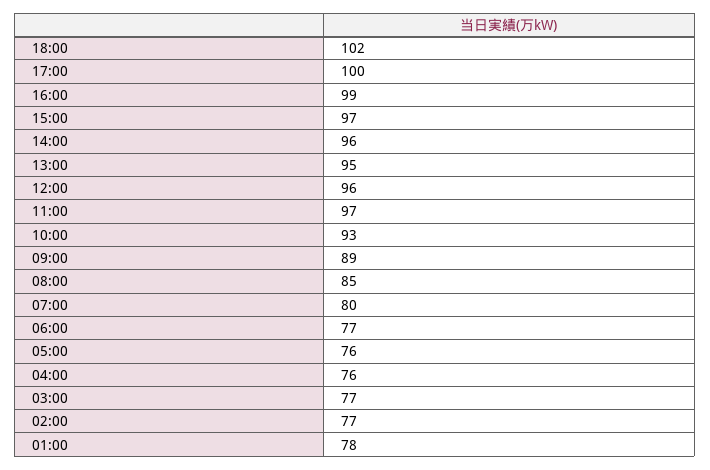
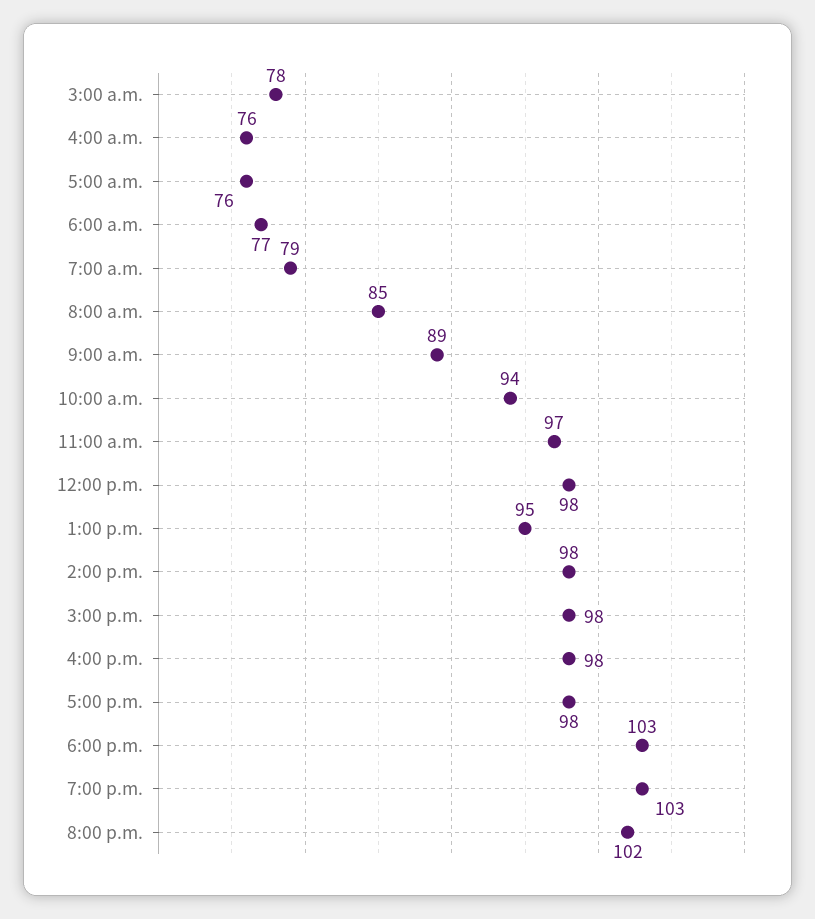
18:00: 102 -> 103
17:00: 100 -> 98
16:00: 99 -> 98
15:00: 97 -> 98
14:00: 96 -> 98
12:00: 96 -> 98
10:00: 93 -> 94
07:00: 80 -> 79
03:00: 77 -> 78
02:00: 77 -> none
01:00: 78 -> none
7:00 p.m.: none -> 103
8:00 p.m.: none -> 102

